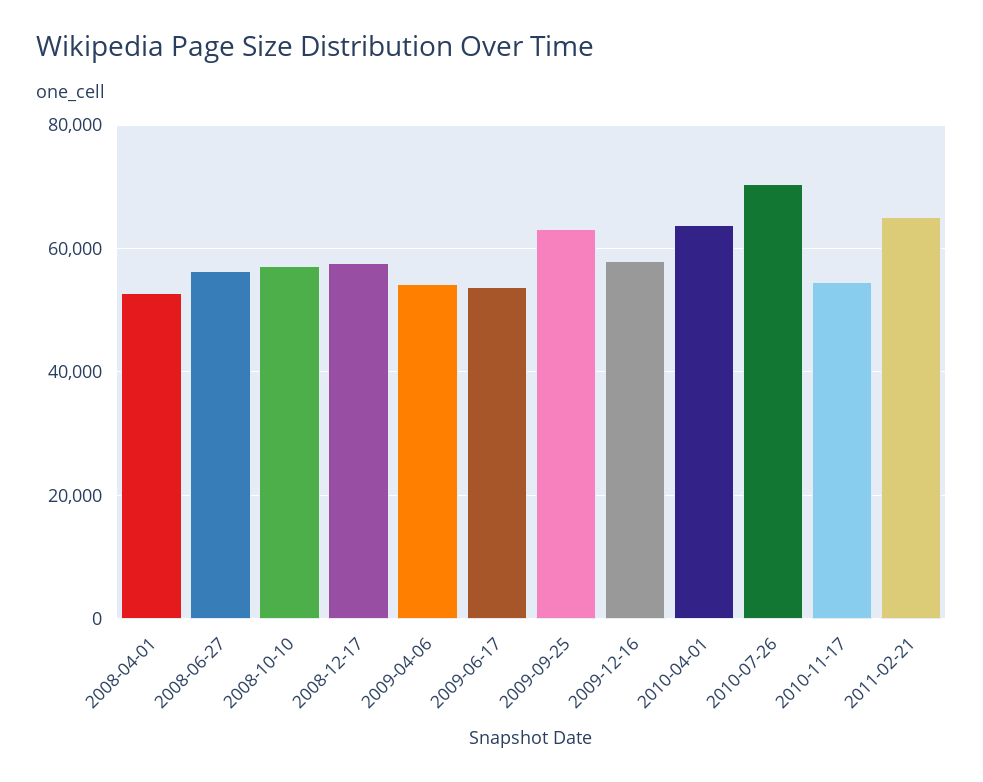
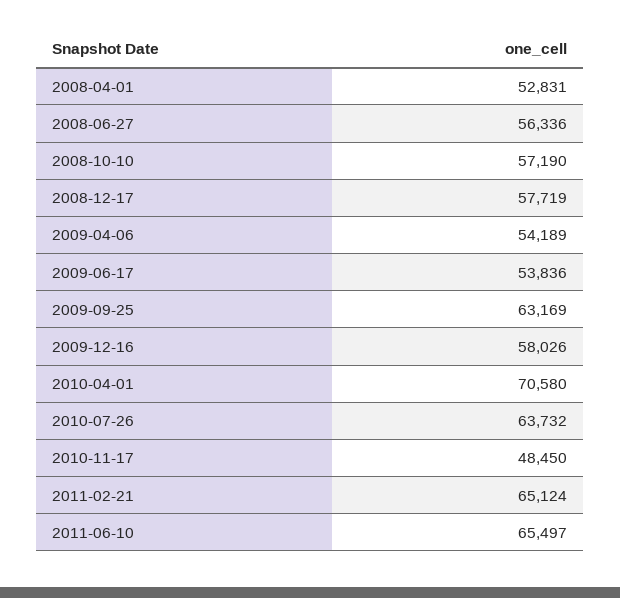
2010-04-01: 64000 -> 70580
2010-07-26: 70000 -> 63732
2010-11-17: 54000 -> 48450
2011-06-10: none -> 65497

